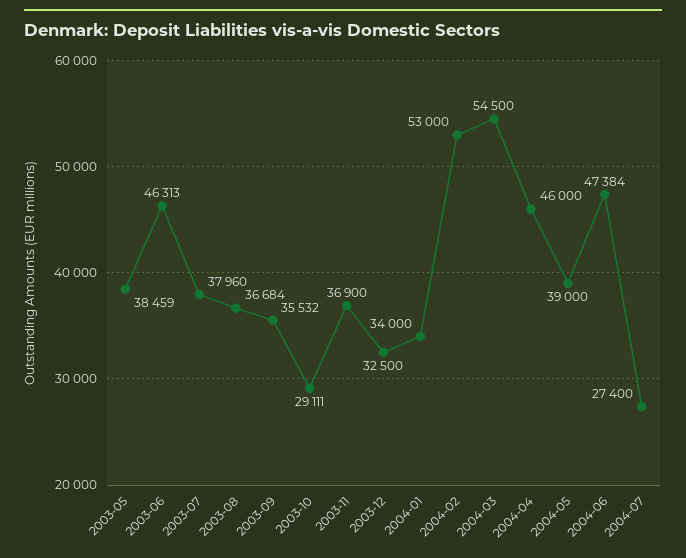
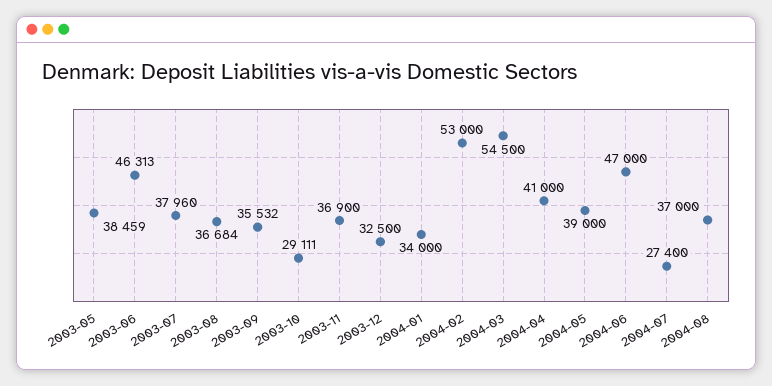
2004-04: 46000 -> 41000
2004-06: 47384 -> 47000
2004-08: none -> 37000

